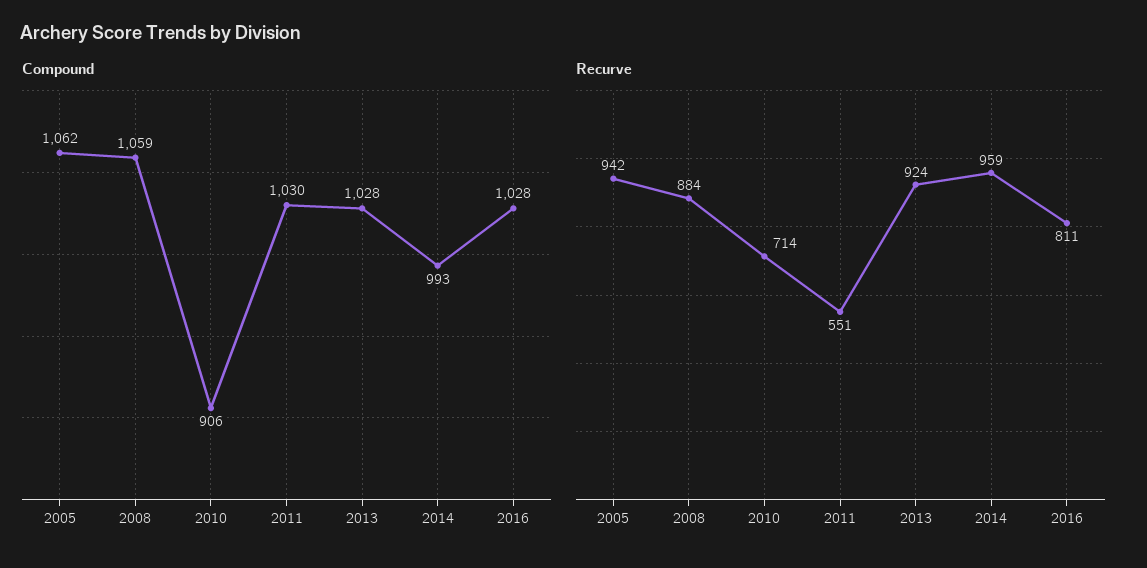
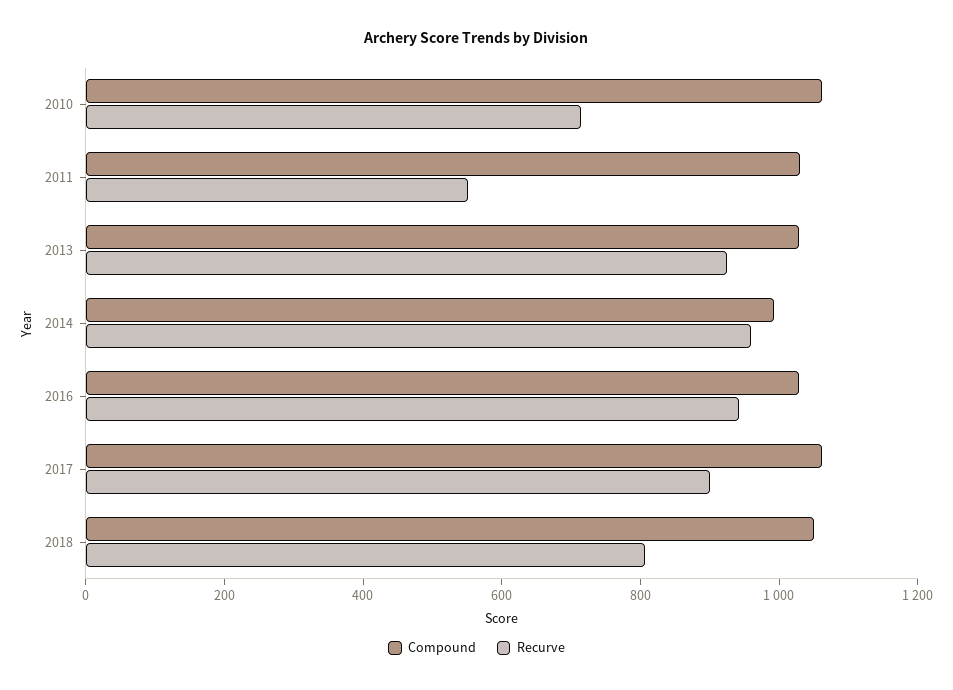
Compound, 2005: 1062 -> none
Compound, 2008: 1059 -> none
Compound, 2010: 906 -> 1050
Recurve, 2005: 942 -> none
Recurve, 2008: 884 -> none
Recurve, 2016: 811 -> 950
Compound, 2017: none -> 1050
Recurve, 2017: none -> 900
Compound, 2018: none -> 1050
Recurve, 2018: none -> 800

